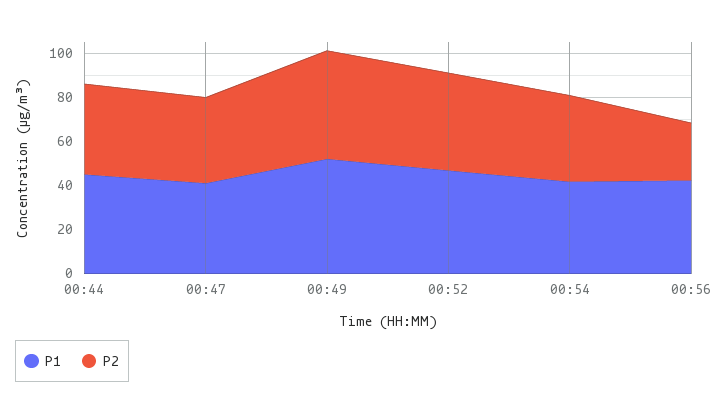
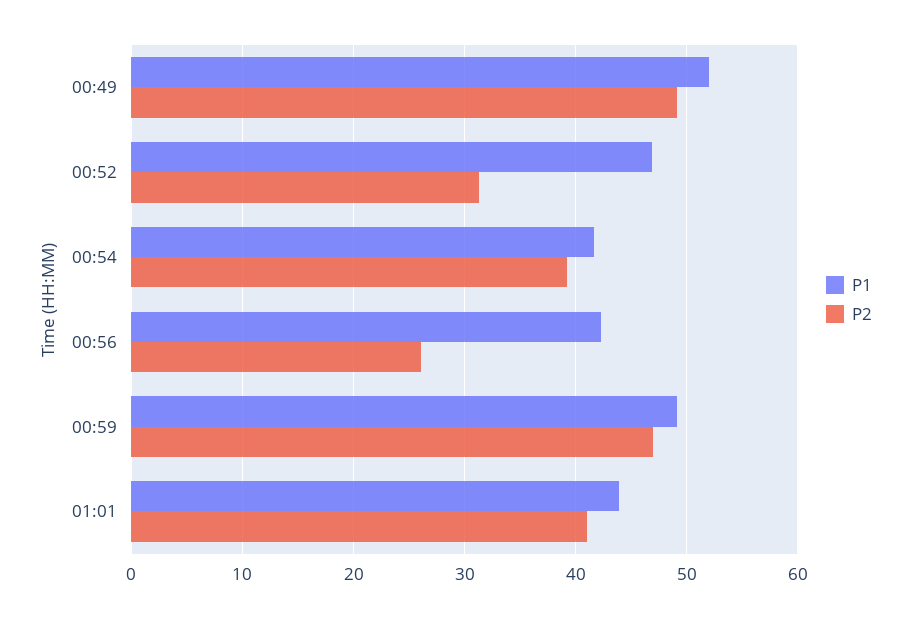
P1, 00:44: 45 -> none
P2, 00:44: 40 -> none
P1, 00:47: 40 -> none
P2, 00:47: 40 -> none
P2, 00:52: 45 -> 31
P1, 00:59: none -> 49
P2, 00:59: none -> 47
P1, 01:01: none -> 44
P2, 01:01: none -> 41

